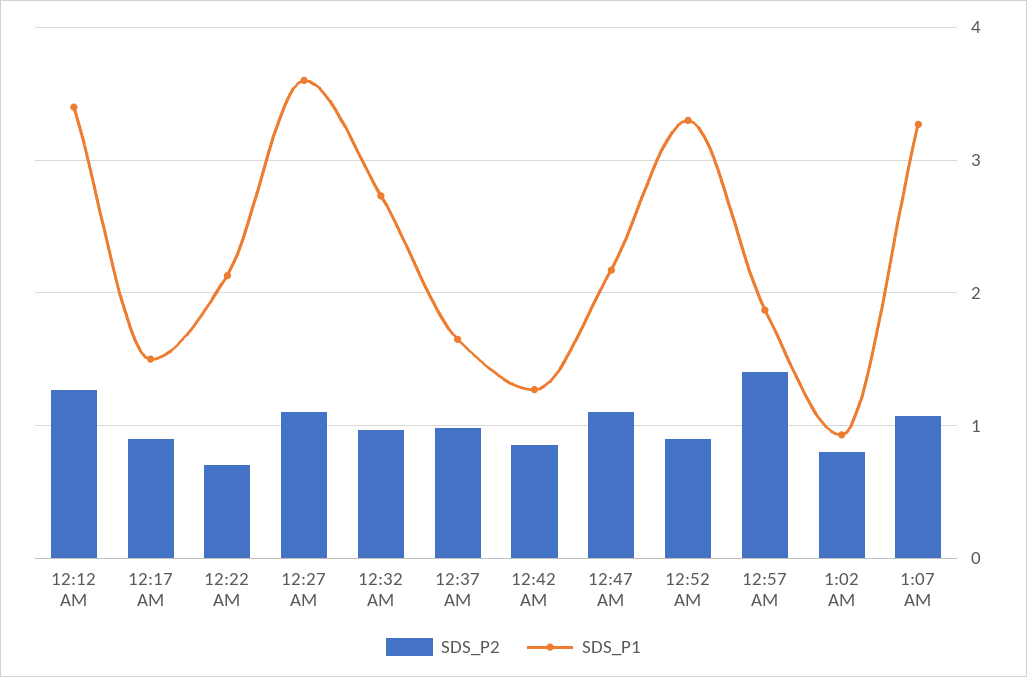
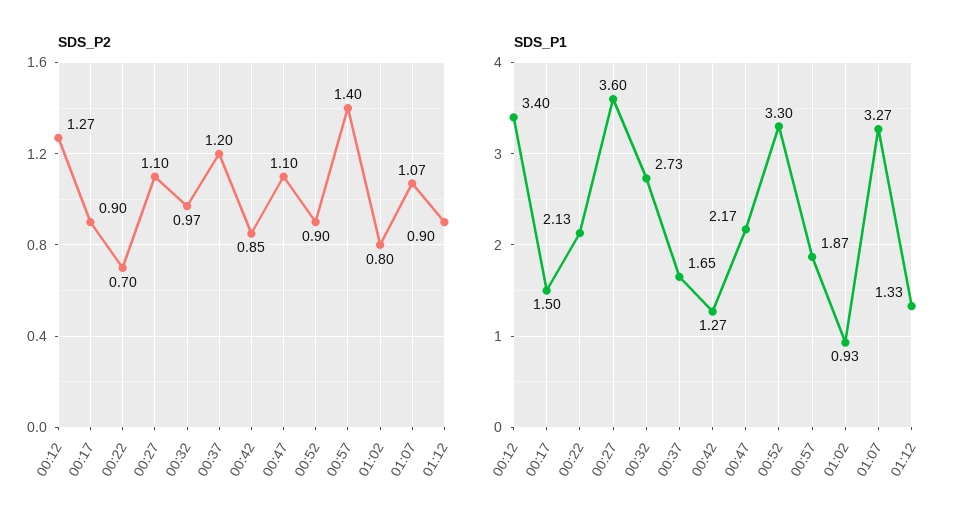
SDS_P2, 12:37 AM: 1 -> 1.2
SDS_P2, 01:12: none -> 0.9
SDS_P1, 01:12: none -> 1.33

